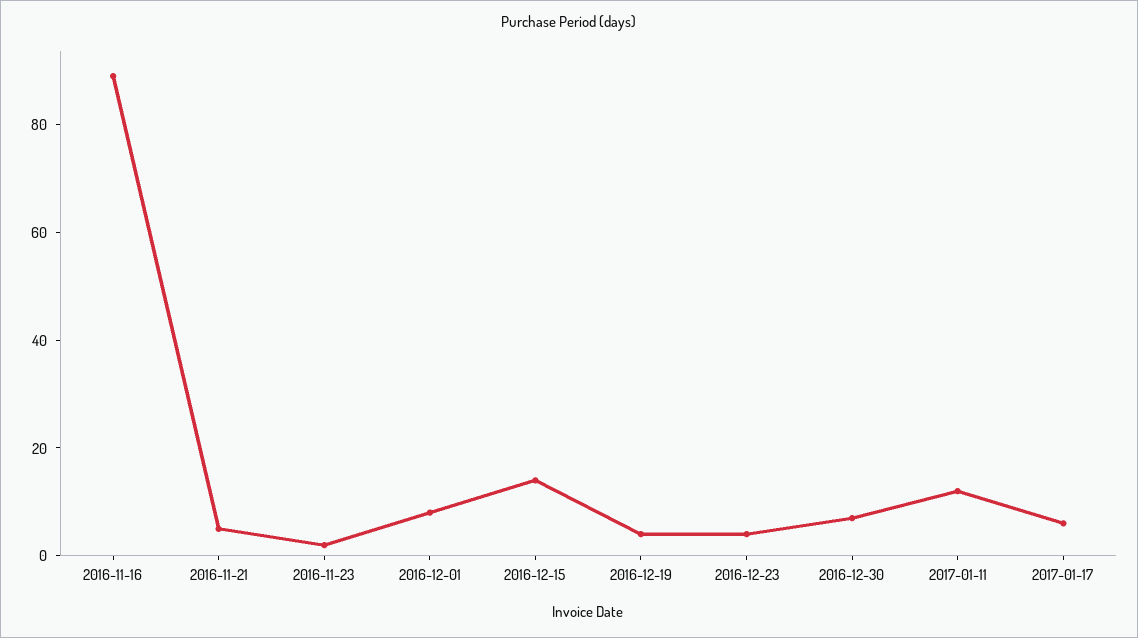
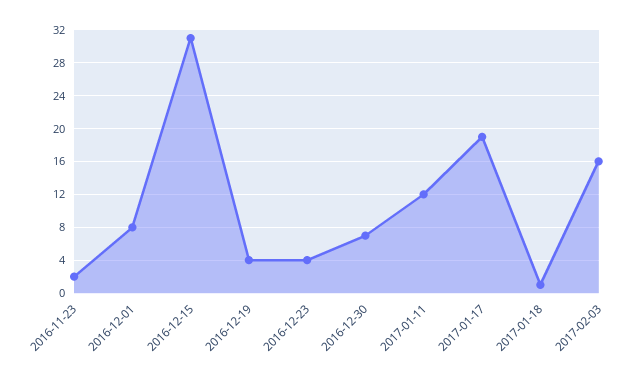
2016-11-16: 90 -> none
2016-11-21: 5 -> none
2016-12-15: 15 -> 31
2017-01-17: 5 -> 19
2017-01-18: none -> 1
2017-02-03: none -> 16

